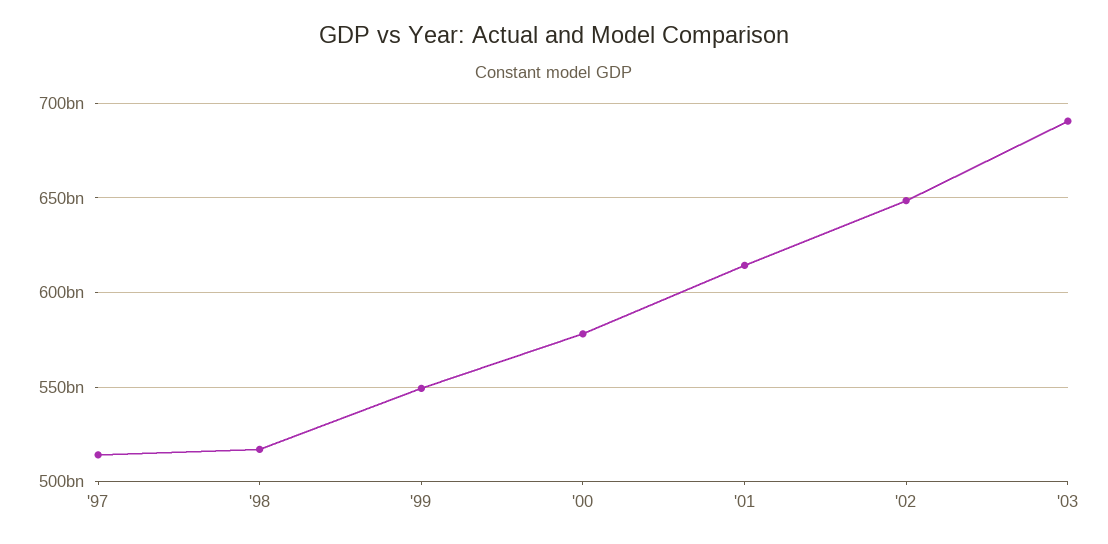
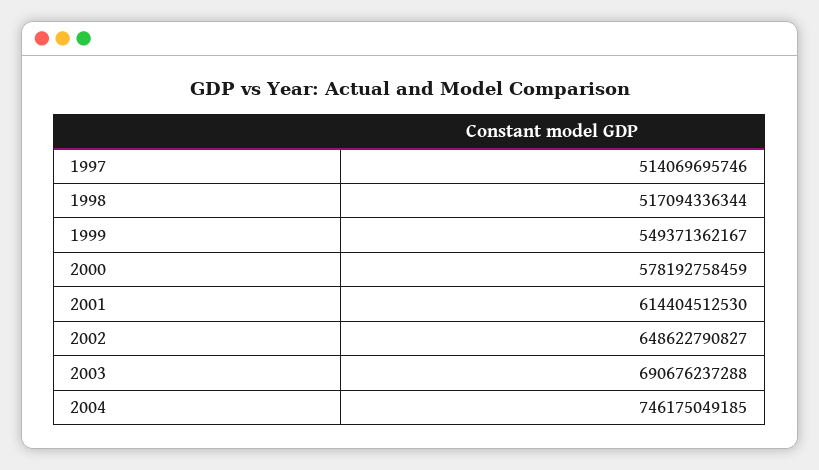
2004: none -> 746175049185

